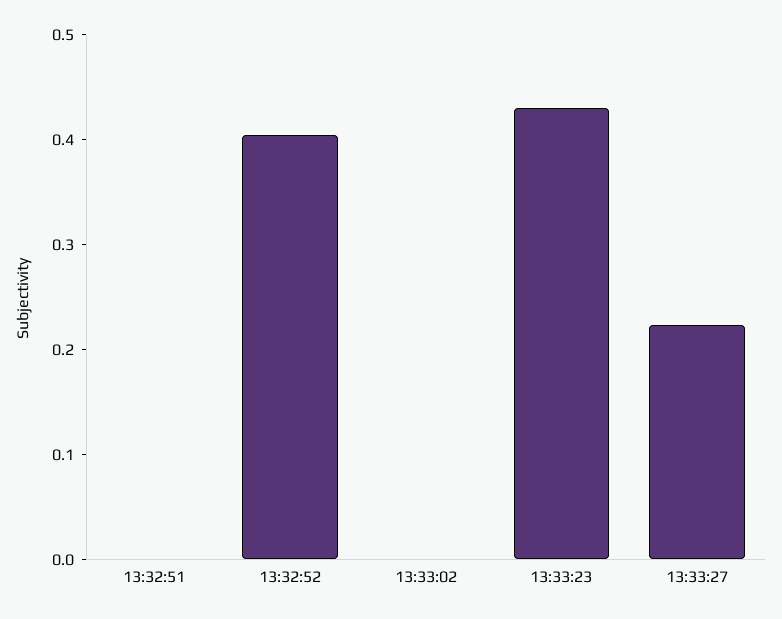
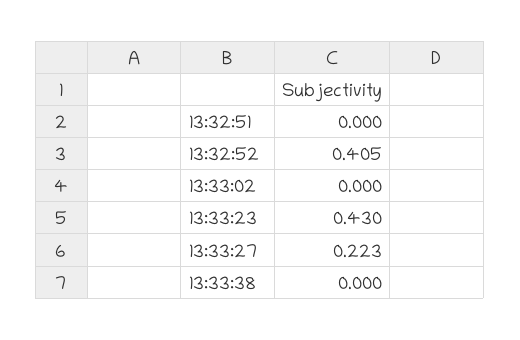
13:33:38: none -> 0

